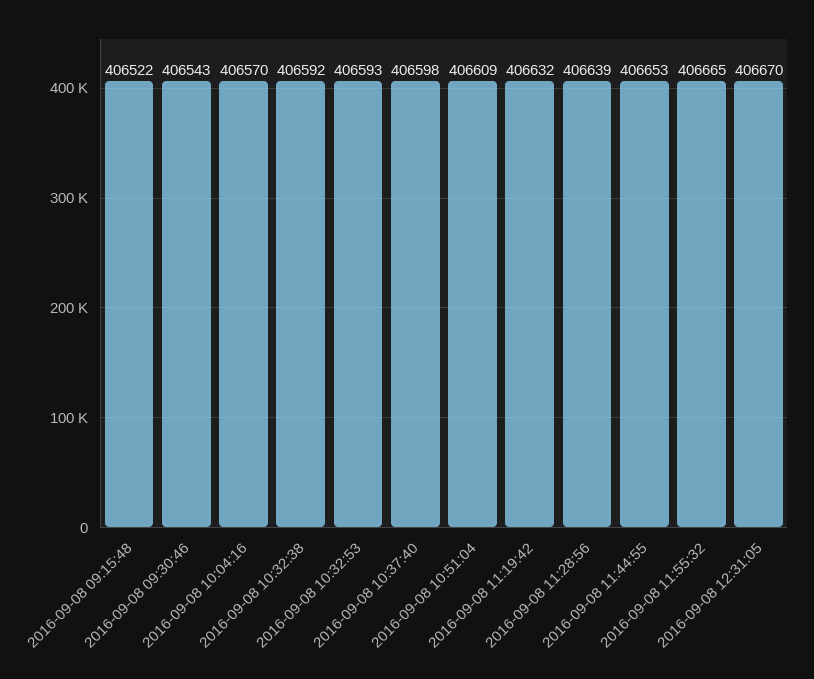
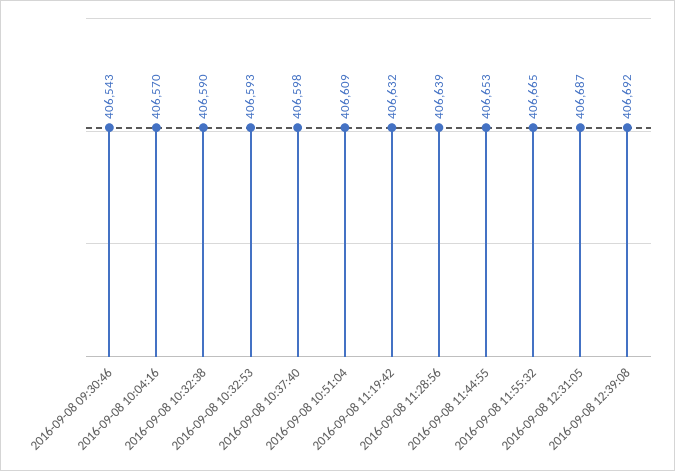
2016-09-08 09:15:48: 406522 -> none
2016-09-08 10:32:38: 406592 -> 406590
2016-09-08 12:31:05: 406670 -> 406687
2016-09-08 12:39:08: none -> 406692

